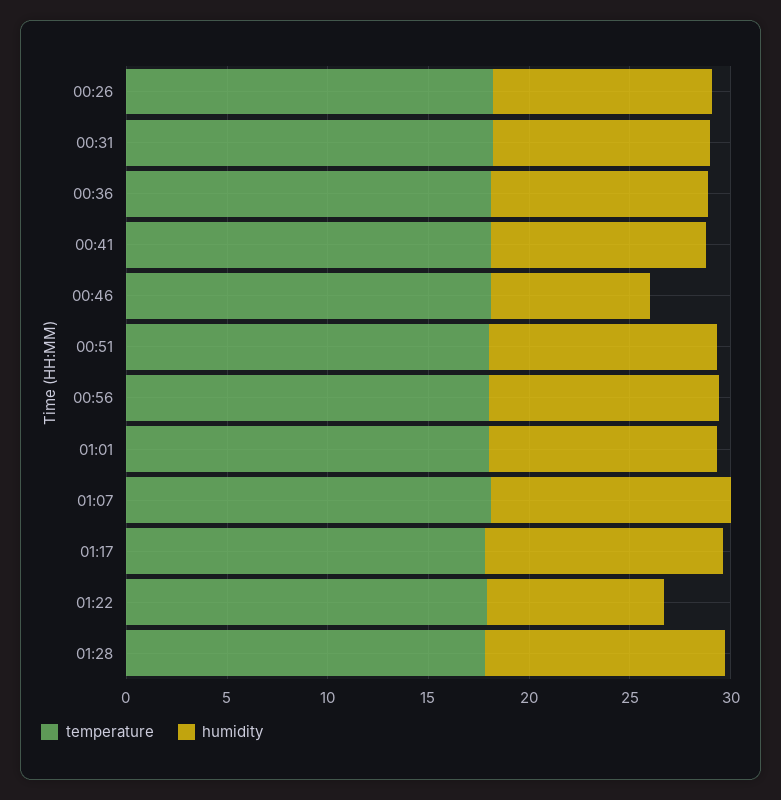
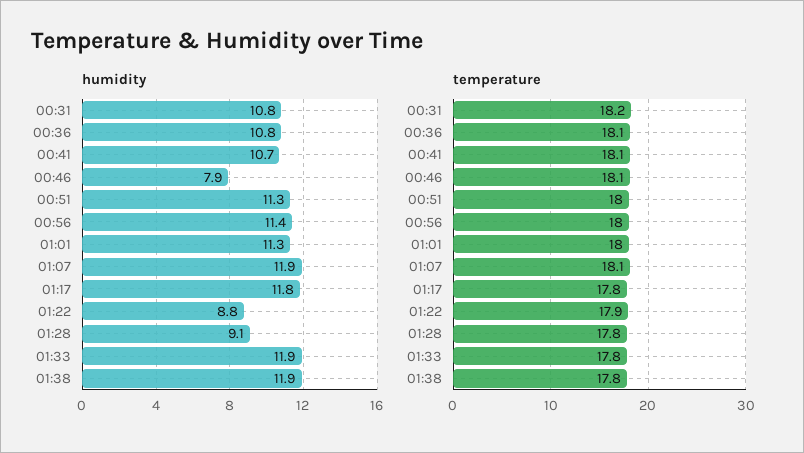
temperature, 00:26: 18 -> none
humidity, 00:26: 11 -> none
humidity, 01:28: 12 -> 9.1
humidity, 01:33: none -> 11.9
humidity, 01:38: none -> 11.9
temperature, 01:33: none -> 17.8
temperature, 01:38: none -> 17.8

